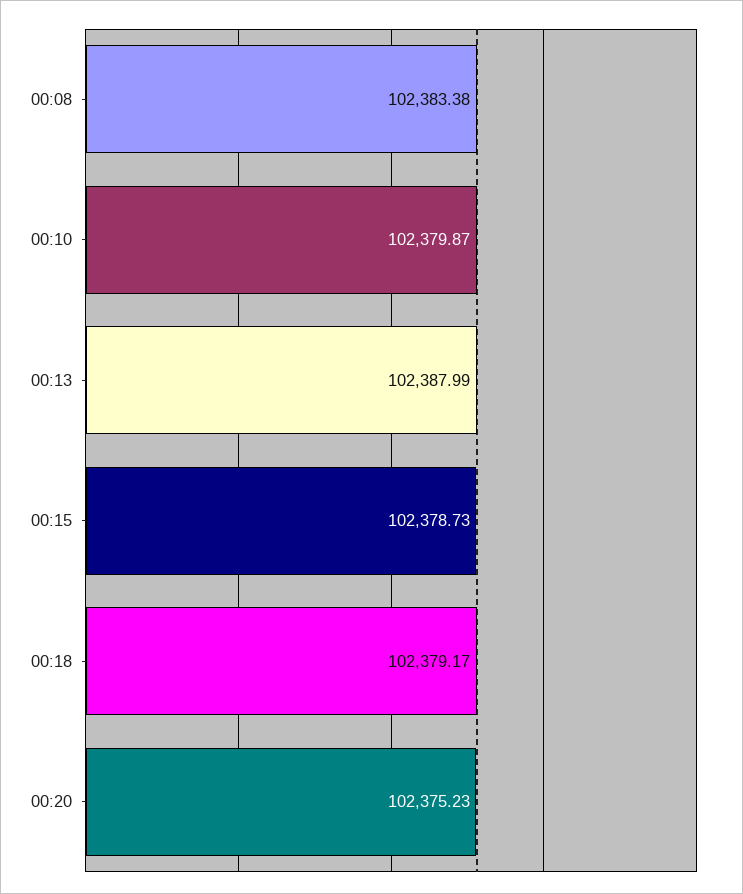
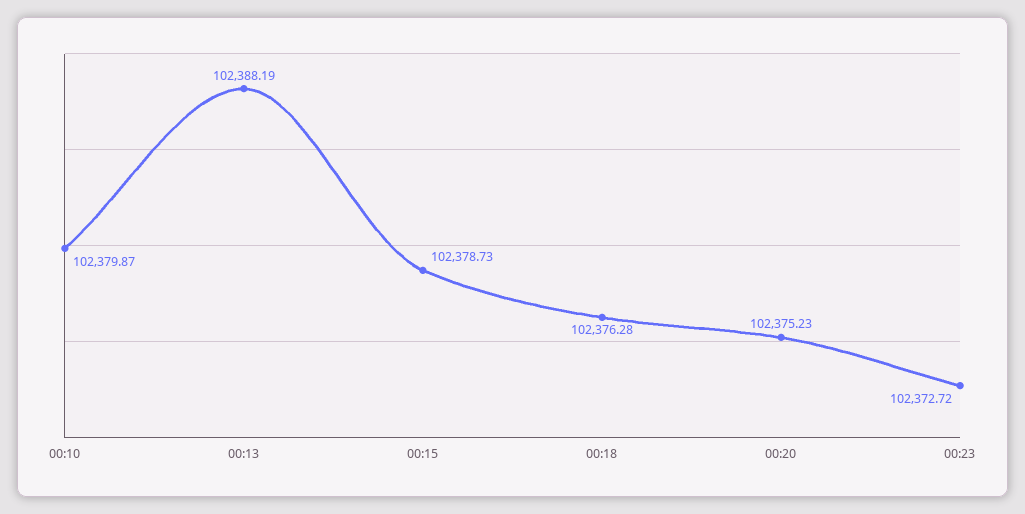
00:08: 102383.38 -> none
00:13: 102387.99 -> 102388.19
00:18: 102379.17 -> 102376.28
00:23: none -> 102372.72

